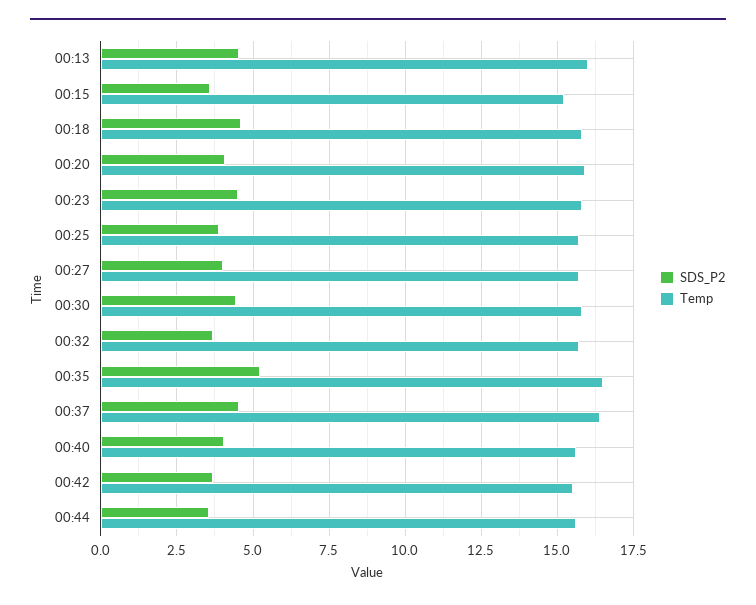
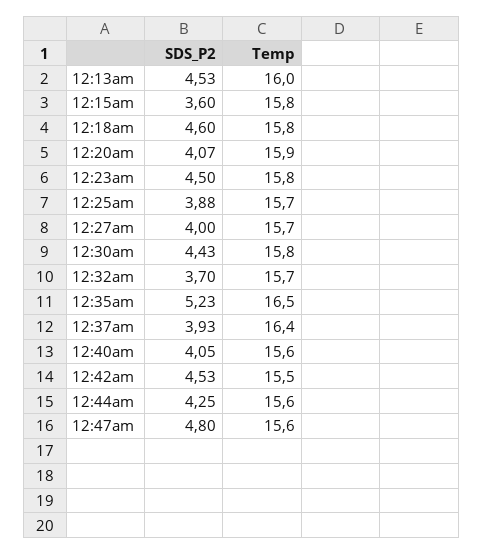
Temp, 00:15: 15.25 -> 15.8
SDS_P2, 00:37: 4.5 -> 3.93
SDS_P2, 00:42: 3.75 -> 4.53
SDS_P2, 00:44: 3.5 -> 4.25
SDS_P2, 12:47am: none -> 4.8
Temp, 12:47am: none -> 15.6

